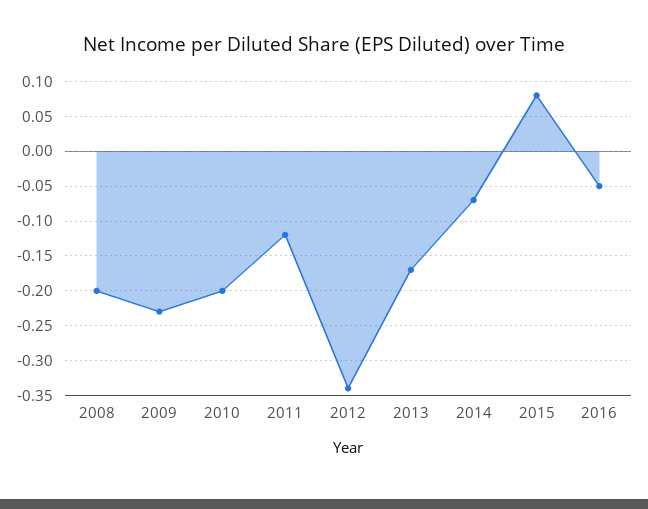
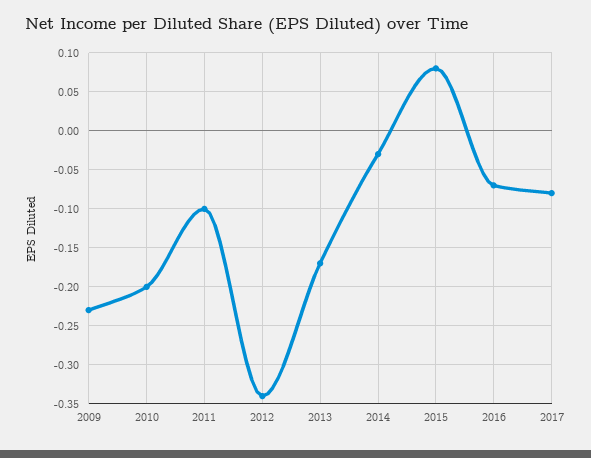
2008: -0.2 -> none
2011: -0.12 -> -0.1
2014: -0.07 -> -0.03
2016: -0.05 -> -0.07
2017: none -> -0.08

